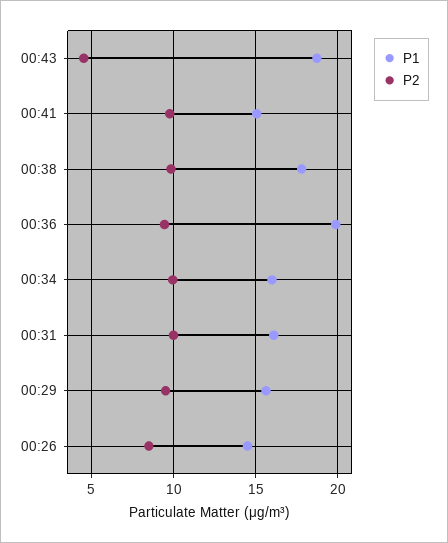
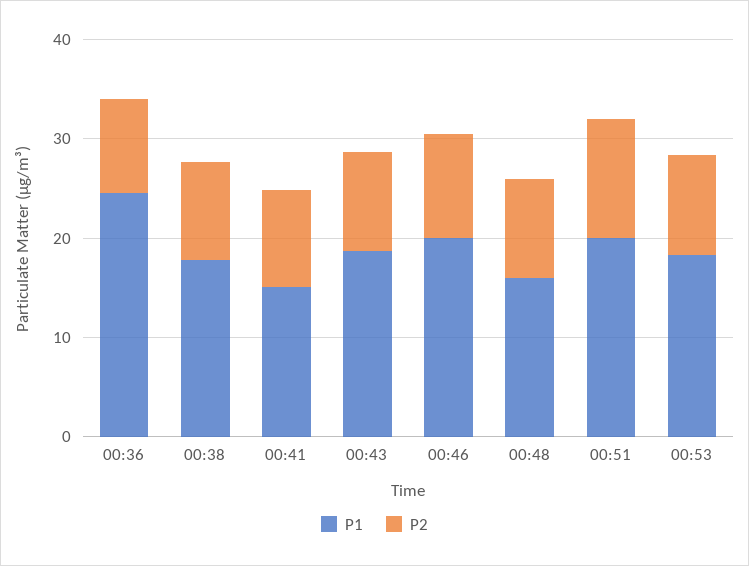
P2, 00:43: 4.5 -> 10
P1, 00:36: 20 -> 24
P1, 00:34: 16 -> none
P2, 00:34: 10 -> none
P1, 00:31: 16 -> none
P2, 00:31: 10 -> none
P1, 00:29: 15.5 -> none
P2, 00:29: 9.5 -> none
P1, 00:26: 14.5 -> none
P2, 00:26: 8.5 -> none
P1, 00:46: none -> 20
P2, 00:46: none -> 10
P1, 00:48: none -> 16
P2, 00:48: none -> 10
P1, 00:51: none -> 20
P2, 00:51: none -> 12
P1, 00:53: none -> 18
P2, 00:53: none -> 10

